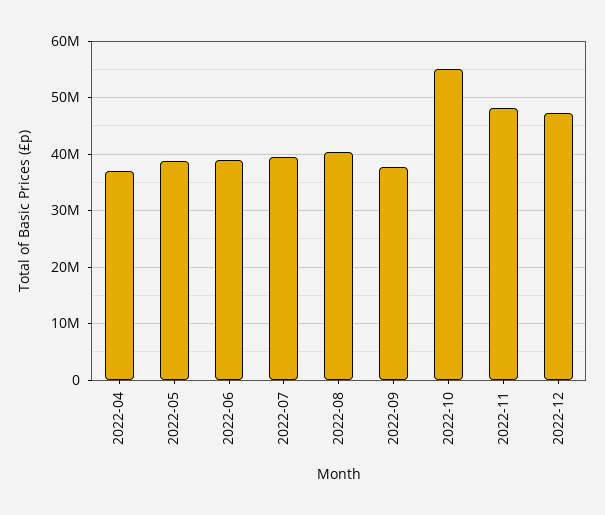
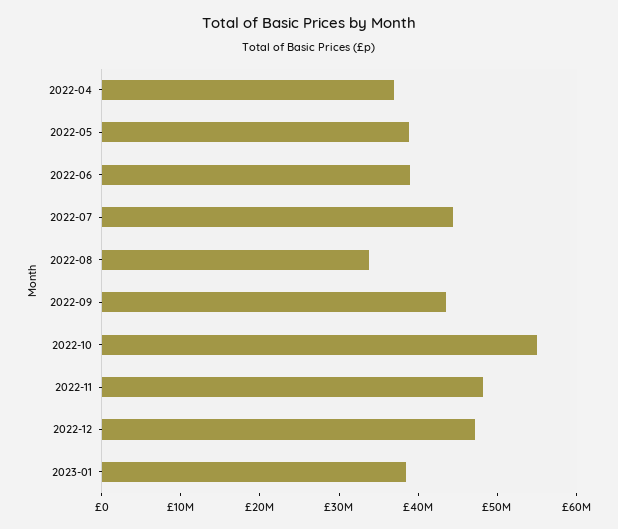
2022-07: 40000000 -> 44000000
2022-08: 40000000 -> 34000000
2022-09: 38000000 -> 44000000
2023-01: none -> 38000000

